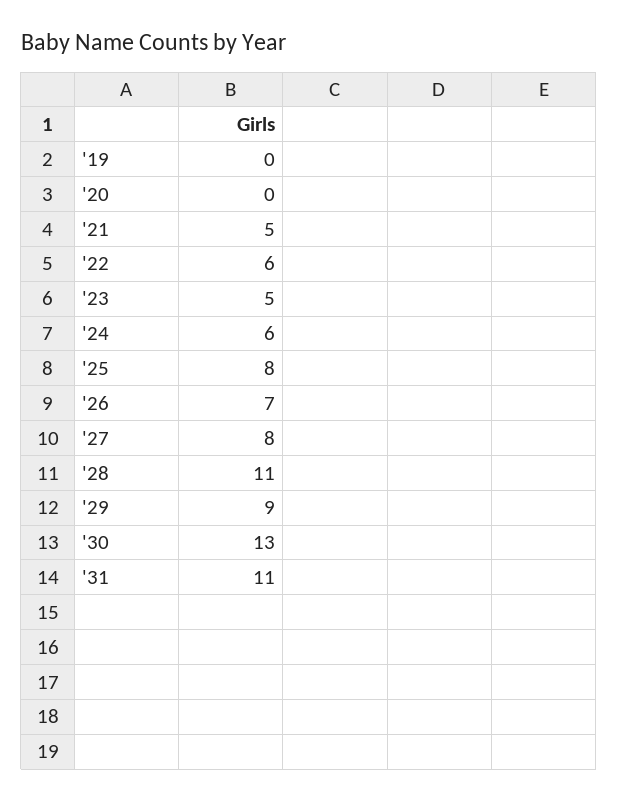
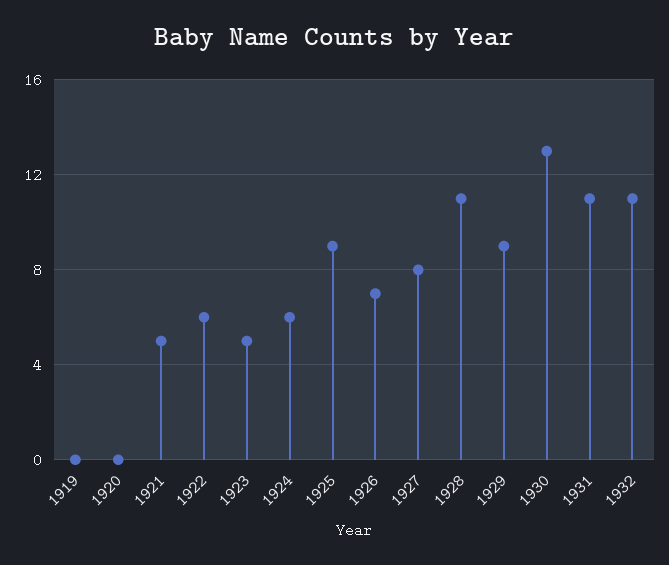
'25: 8 -> 9
1932: none -> 11

